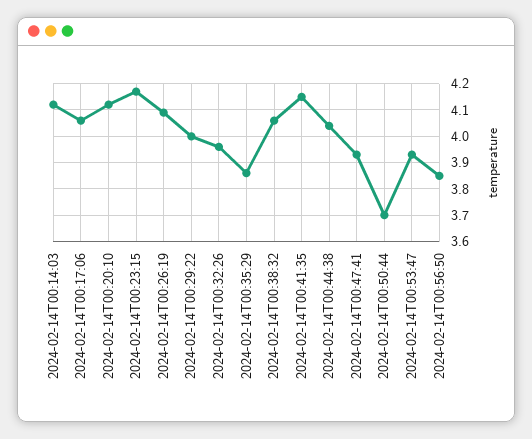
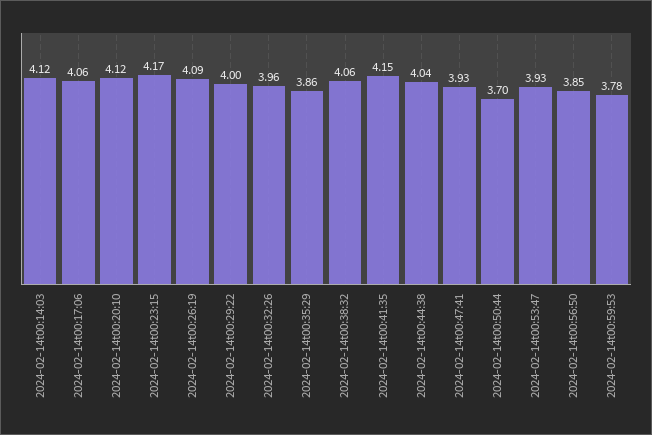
2024-02-14t00:59:53: none -> 3.78

